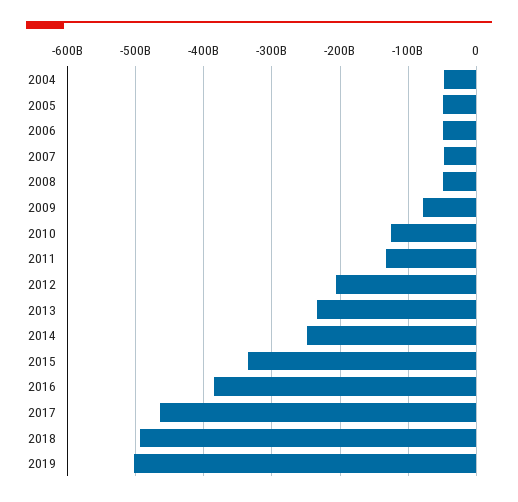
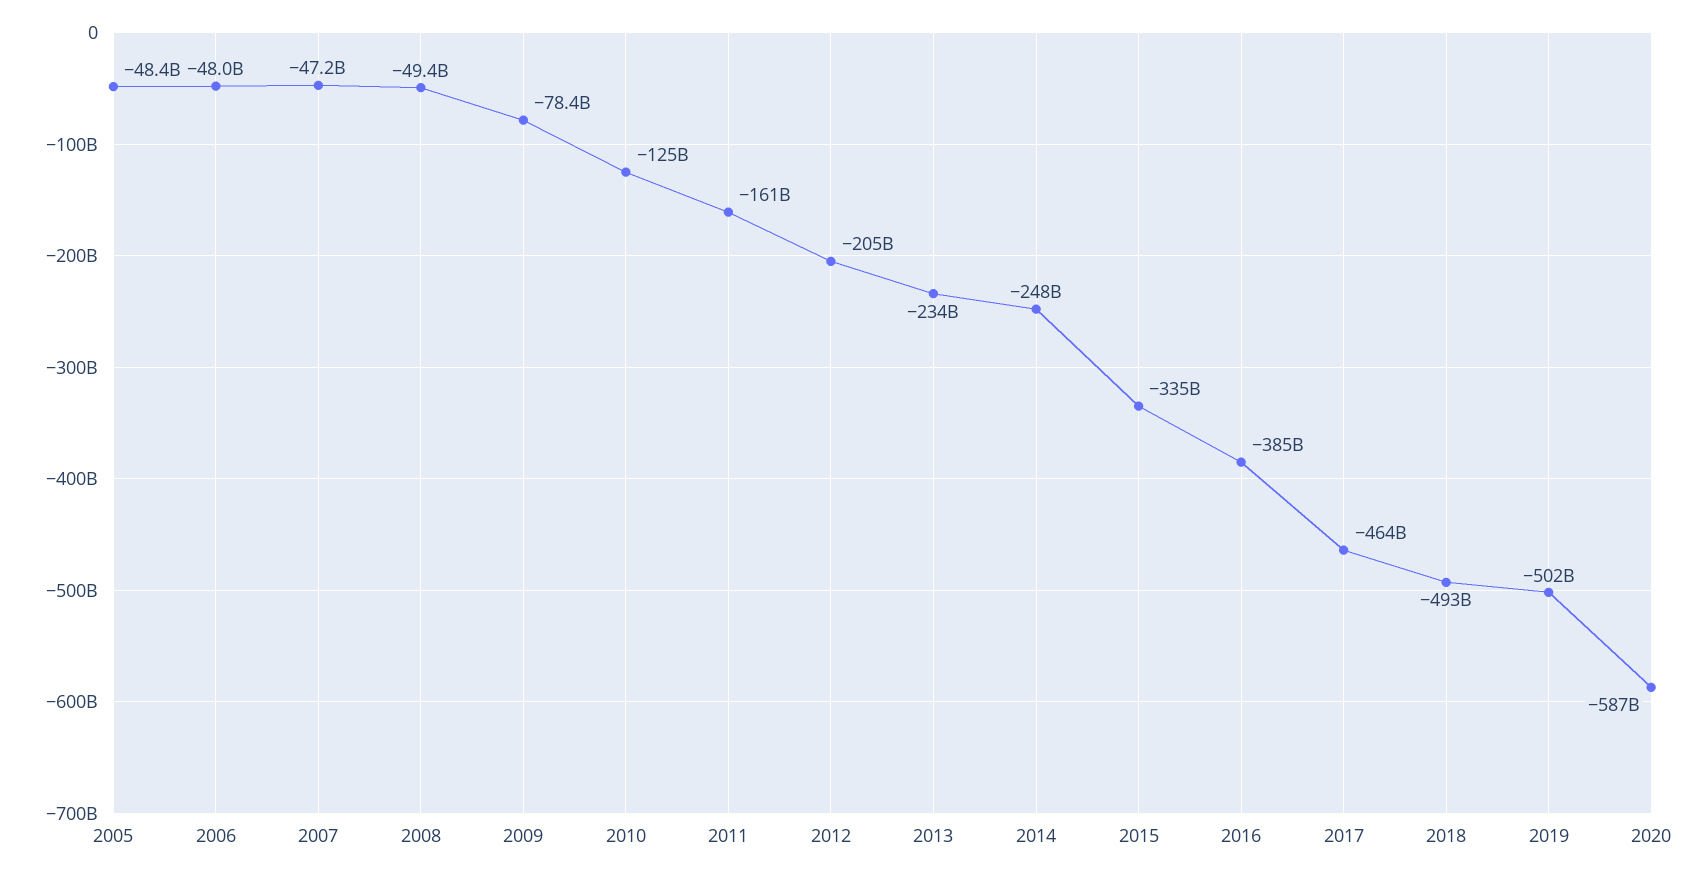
2004: -50000000000 -> none
2011: -130000000000 -> -161000000000
2020: none -> -587000000000

